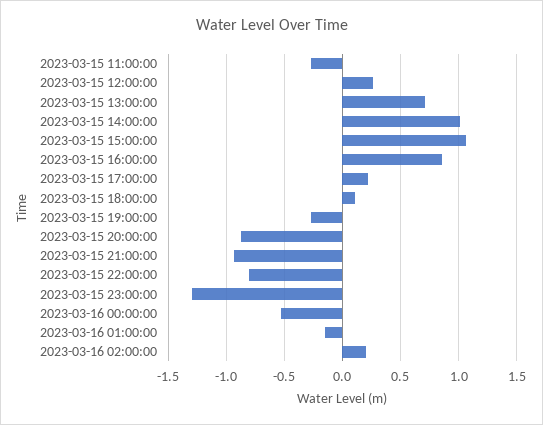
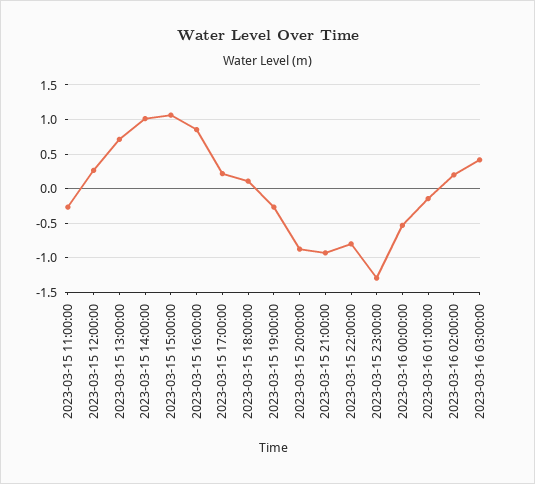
2023-03-16 03:00:00: none -> 0.4

